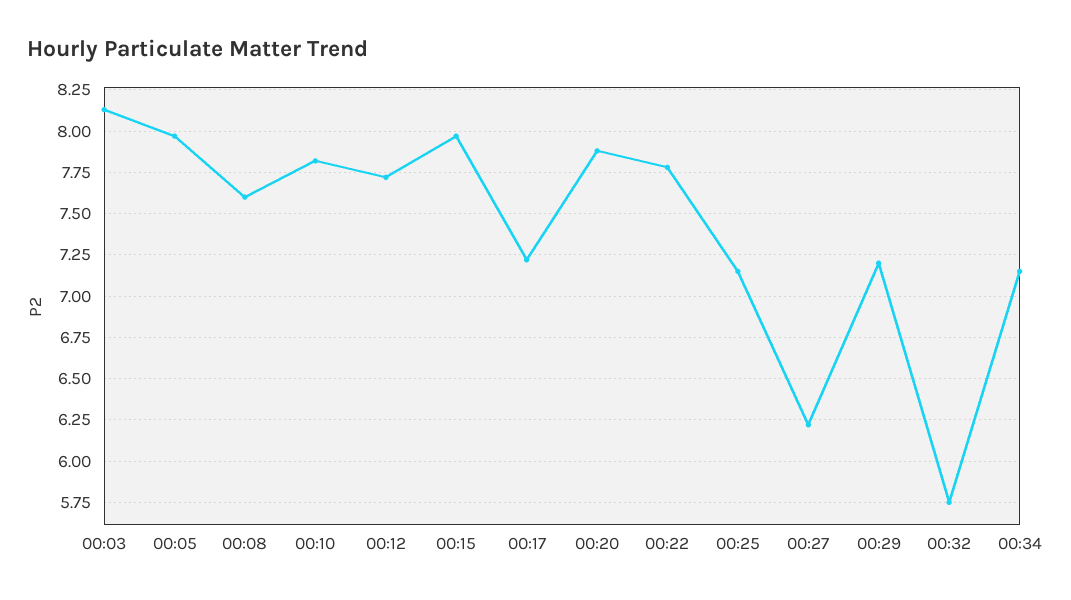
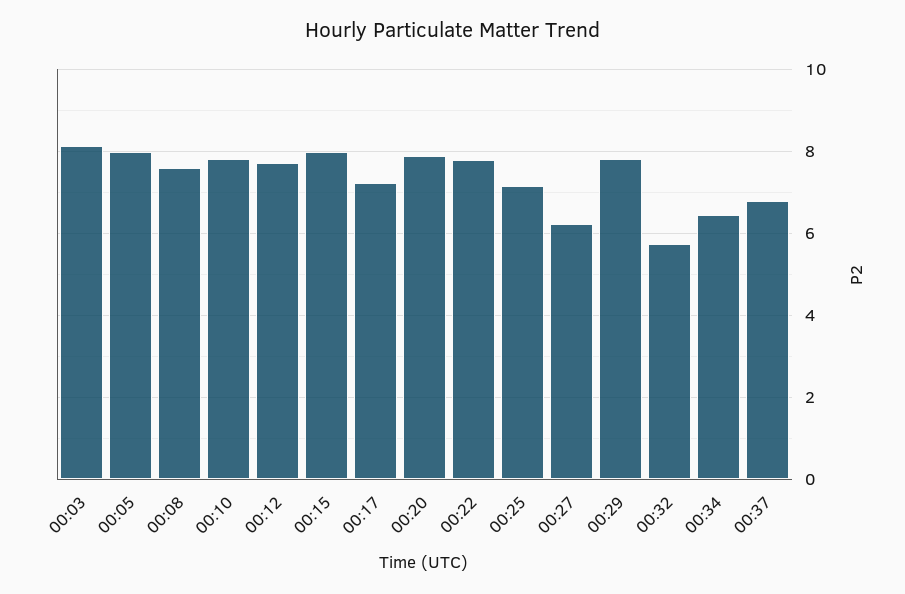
00:29: 7.2 -> 7.8
00:34: 7.15 -> 6.4
00:37: none -> 6.8

